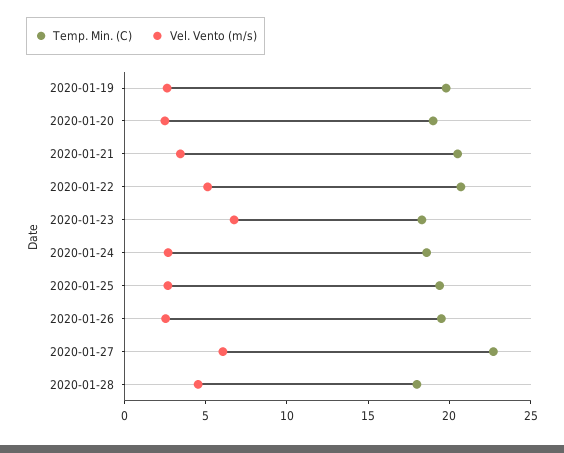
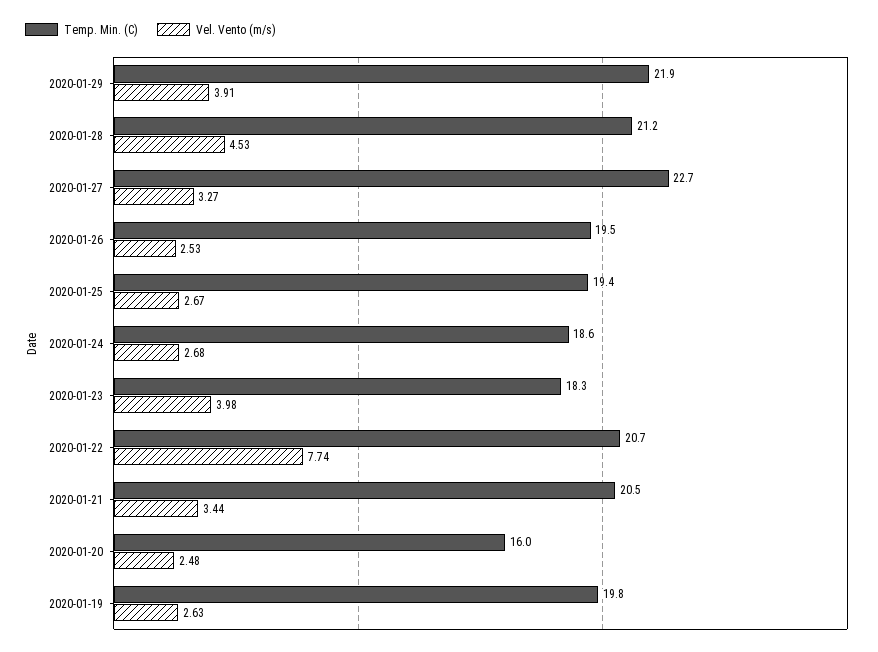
Temp. Min. (C), 2020-01-20: 19 -> 16
Vel. Vento (m/s), 2020-01-22: 5 -> 7.74
Vel. Vento (m/s), 2020-01-23: 7 -> 3.98
Vel. Vento (m/s), 2020-01-27: 6 -> 3.27
Temp. Min. (C), 2020-01-28: 18 -> 21.2
Temp. Min. (C), 2020-01-29: none -> 21.9
Vel. Vento (m/s), 2020-01-29: none -> 3.91

